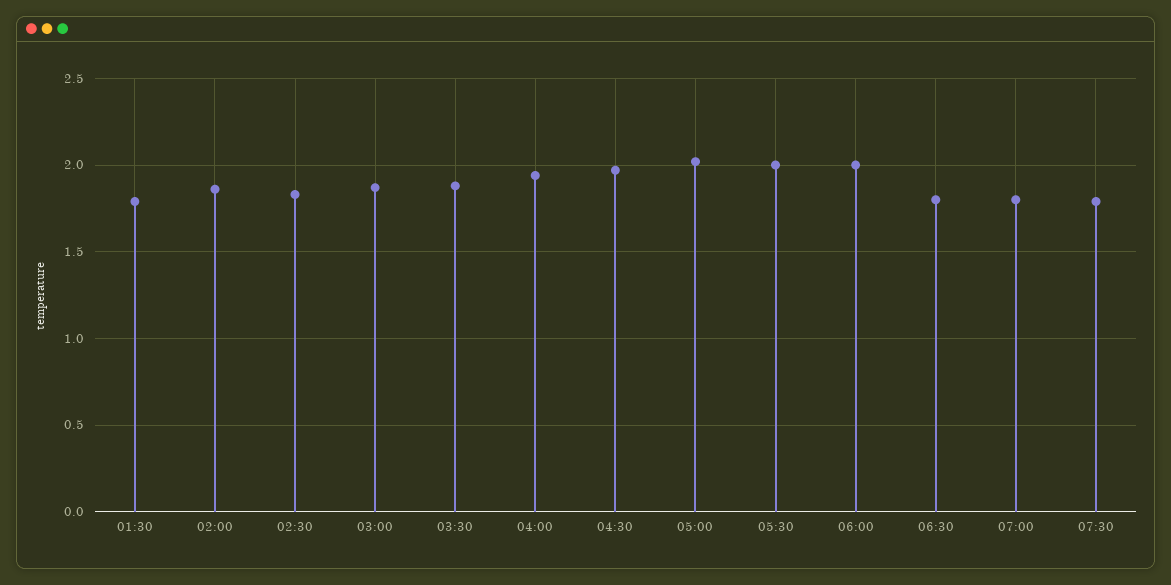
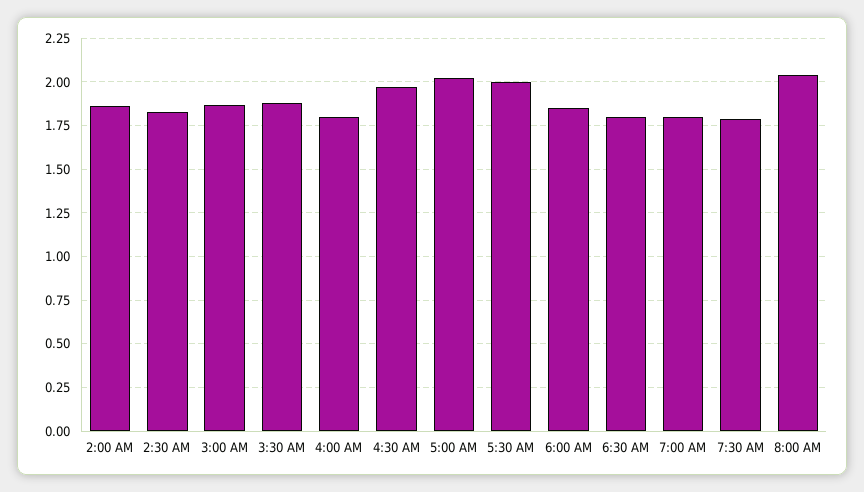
01:30: 1.8 -> none
04:00: 1.95 -> 1.8
06:00: 2 -> 1.85
8:00 AM: none -> 2.05

